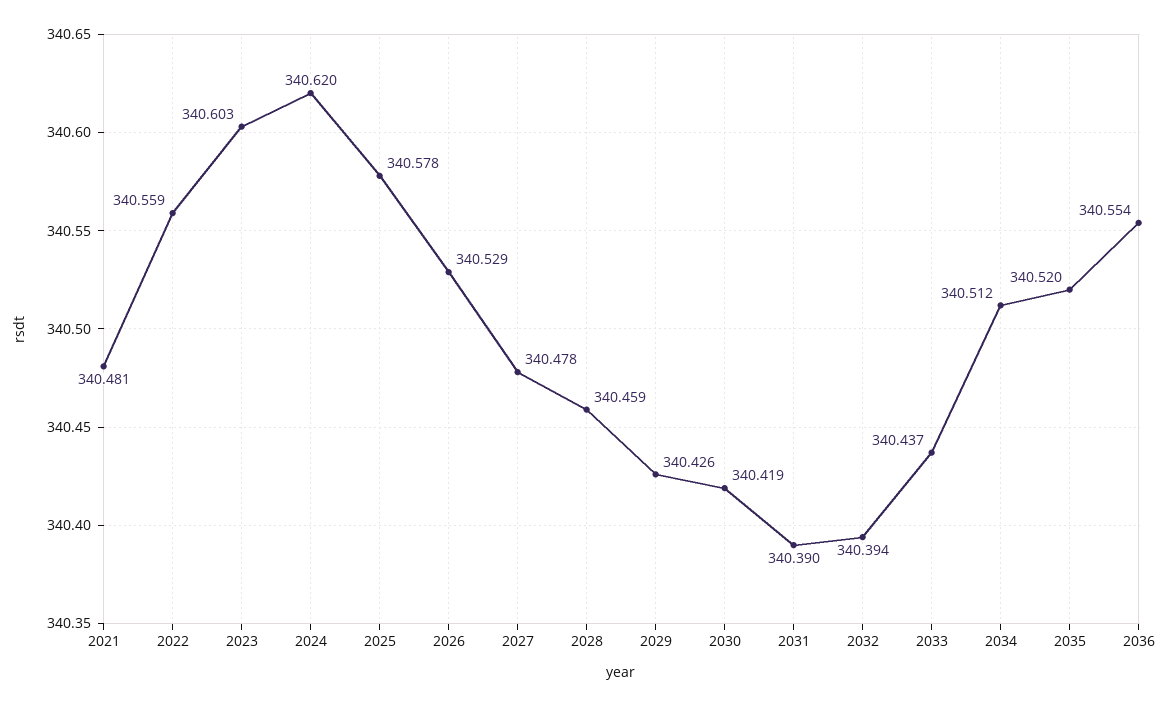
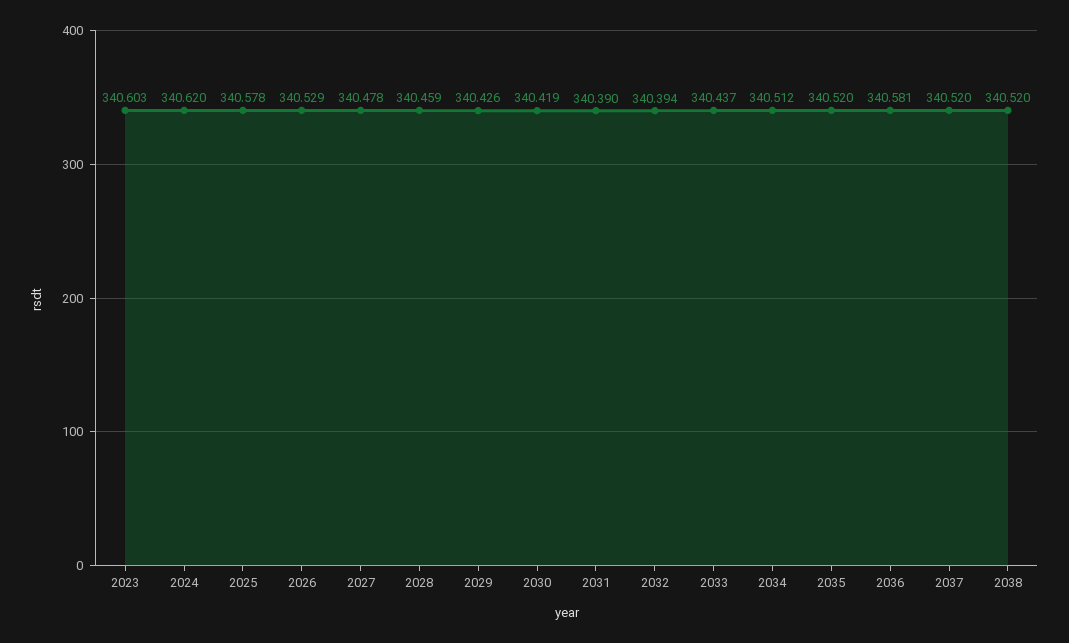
2021: 340.481 -> none
2022: 340.559 -> none
2036: 340.554 -> 340.581
2037: none -> 340.52
2038: none -> 340.52

